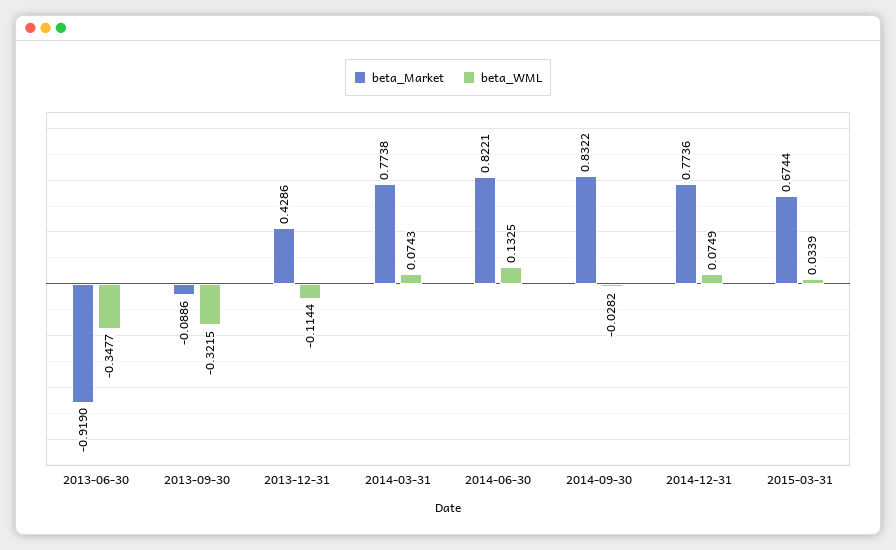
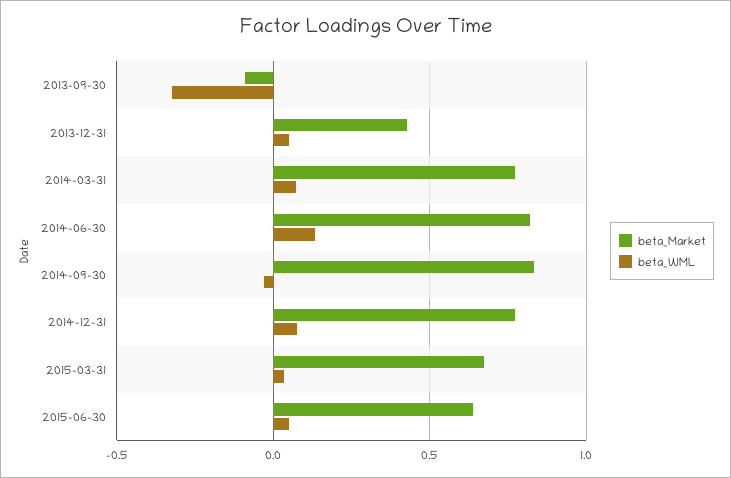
beta_Market, 2013-06-30: -0.919 -> none
beta_WML, 2013-06-30: -0.3477 -> none
beta_WML, 2013-12-31: -0.1144 -> 0.05
beta_Market, 2015-06-30: none -> 0.65
beta_WML, 2015-06-30: none -> 0.05

